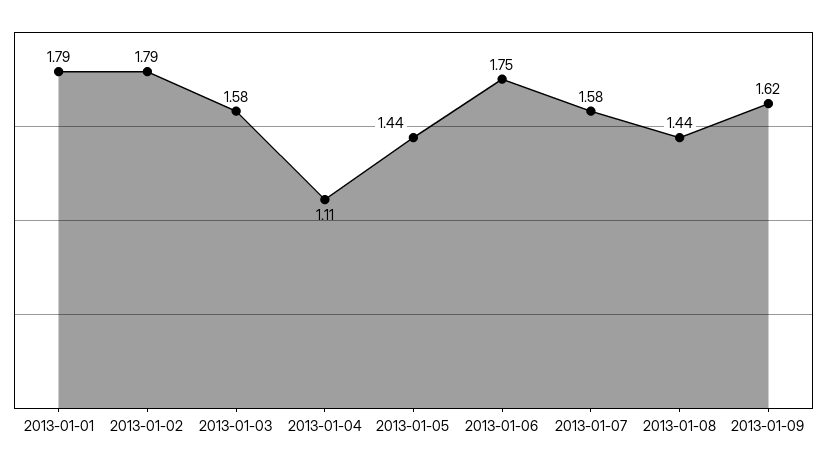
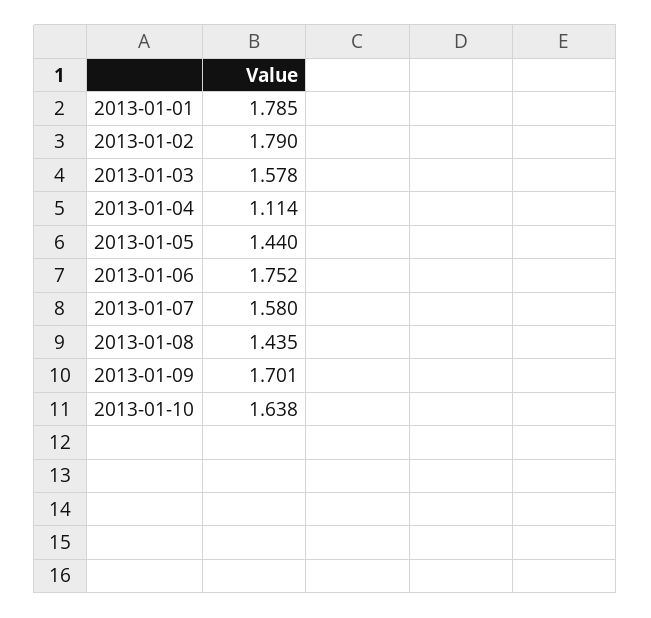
2013-01-09: 1.62 -> 1.701
2013-01-10: none -> 1.638

